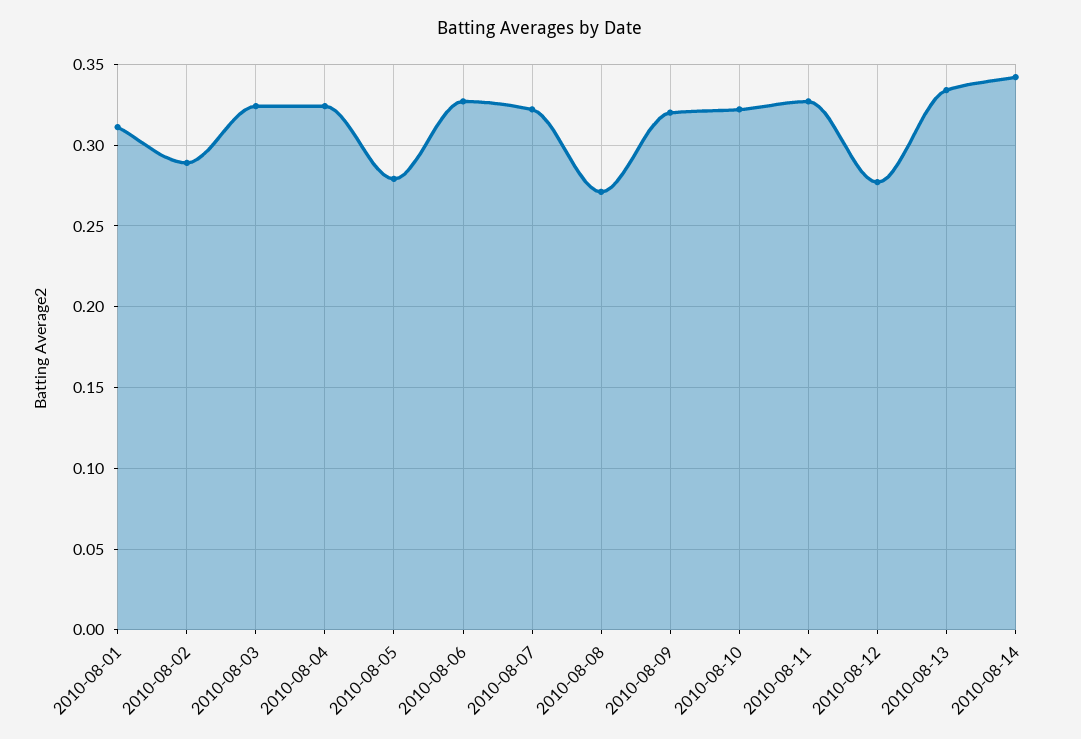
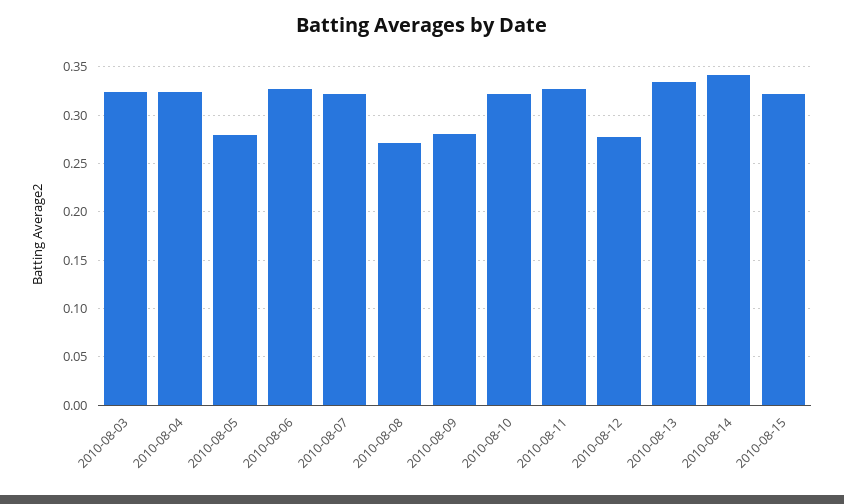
2010-08-01: 0.31 -> none
2010-08-02: 0.29 -> none
2010-08-09: 0.32 -> 0.28
2010-08-15: none -> 0.32

